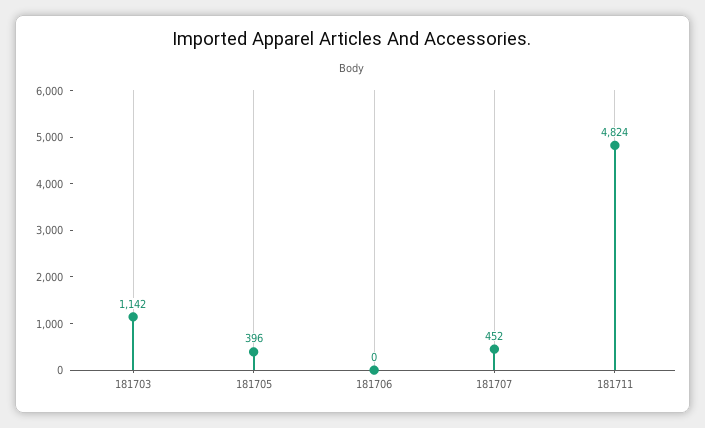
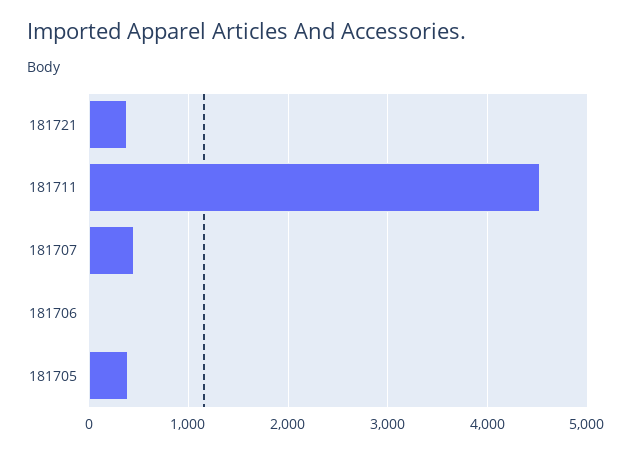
181703: 1142 -> none
181711: 4824 -> 4500
181721: none -> 400

